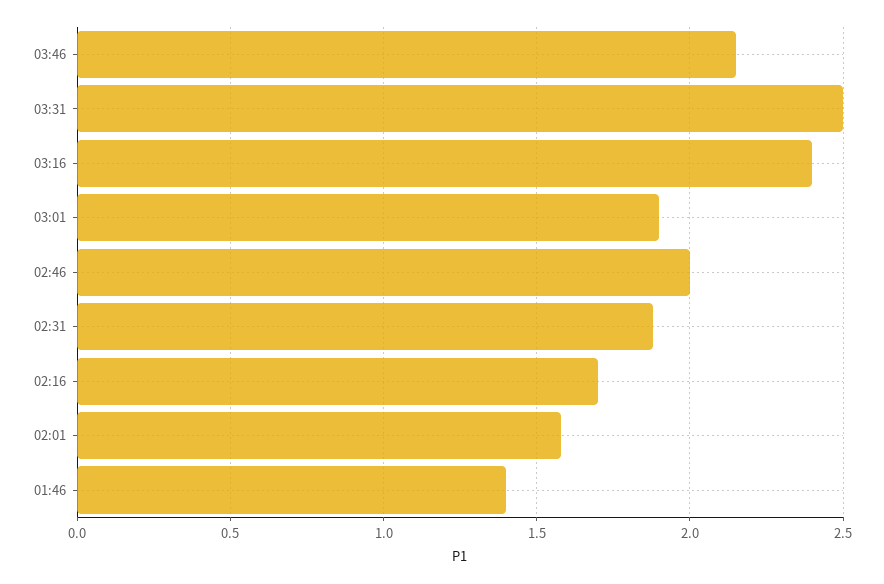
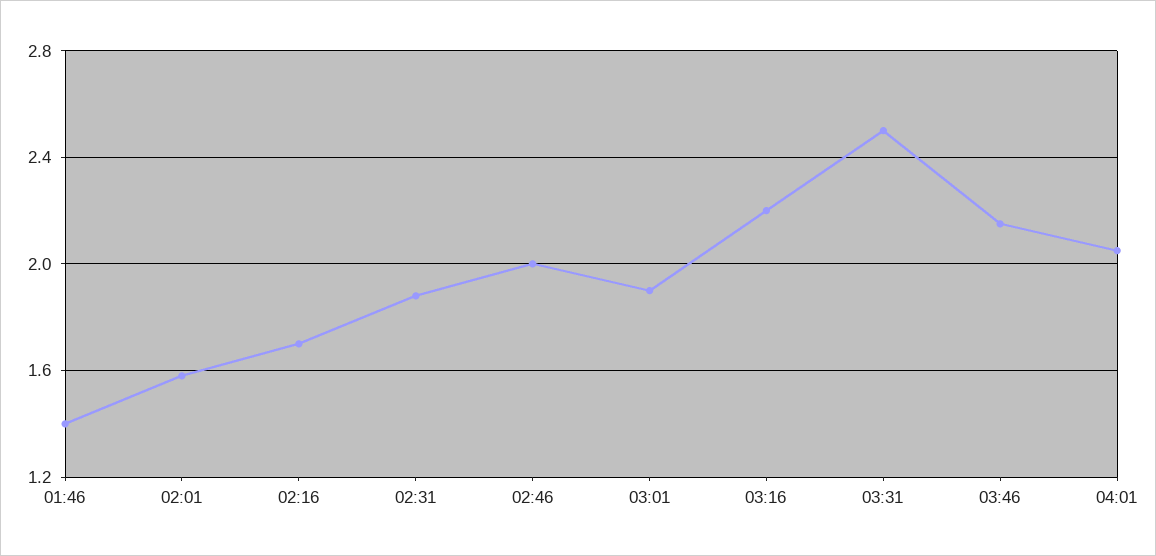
03:16: 2.4 -> 2.2
04:01: none -> 2.05

